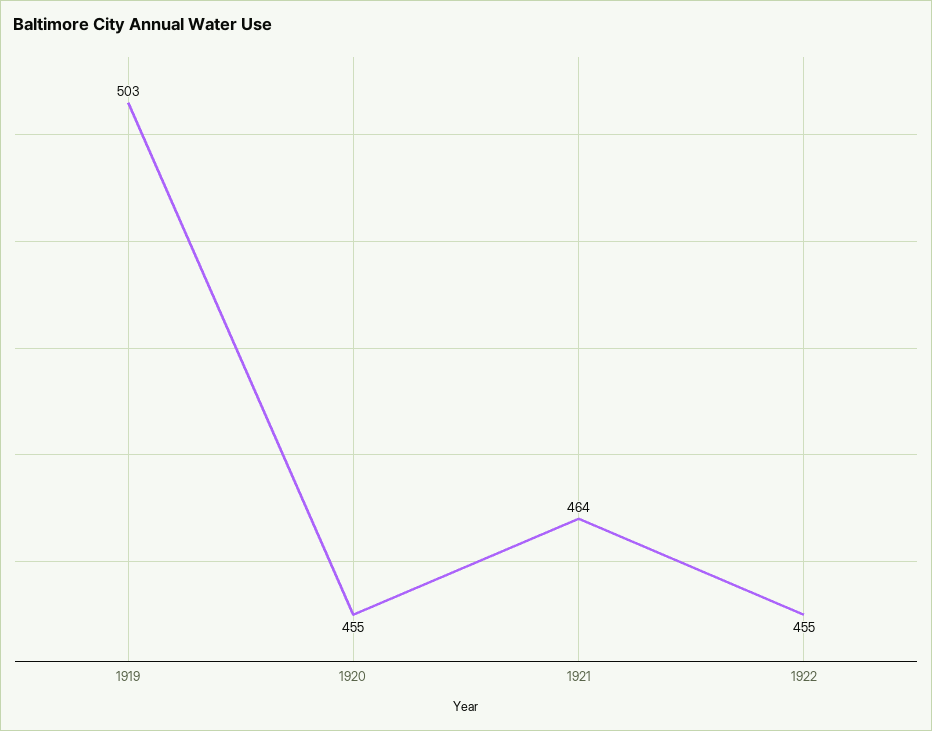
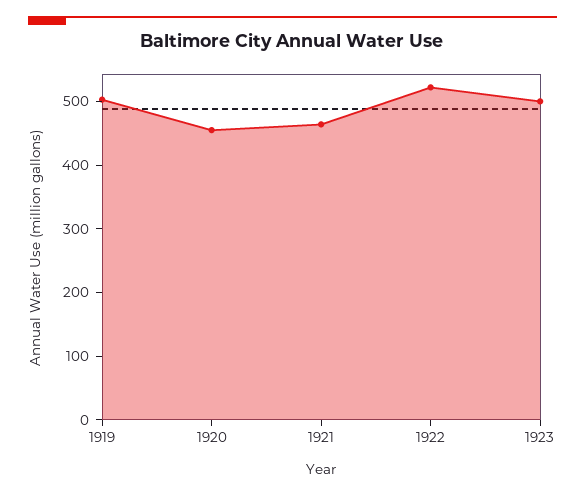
1922: 455 -> 520
1923: none -> 500

